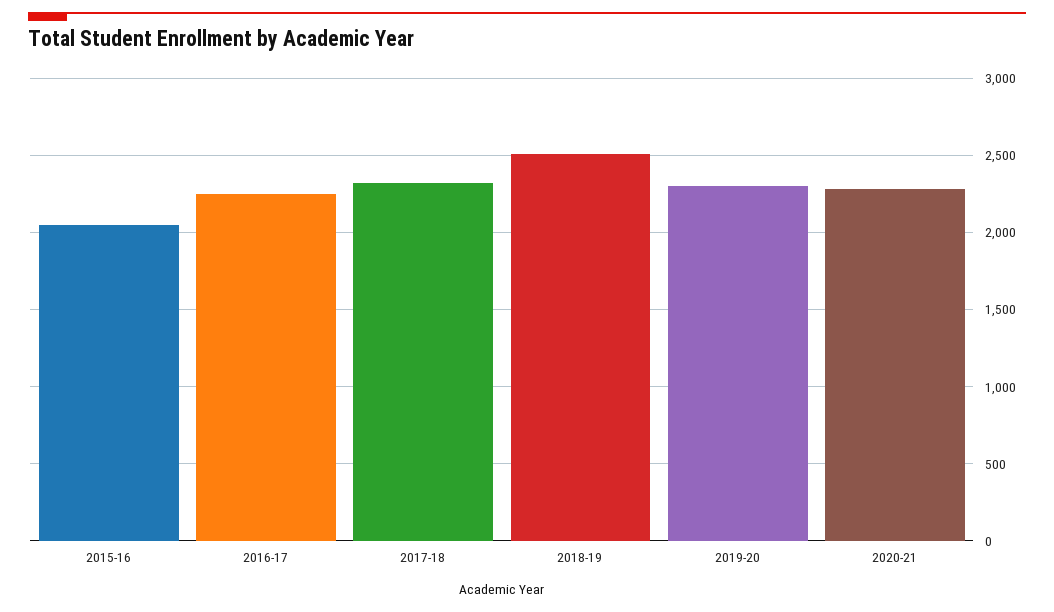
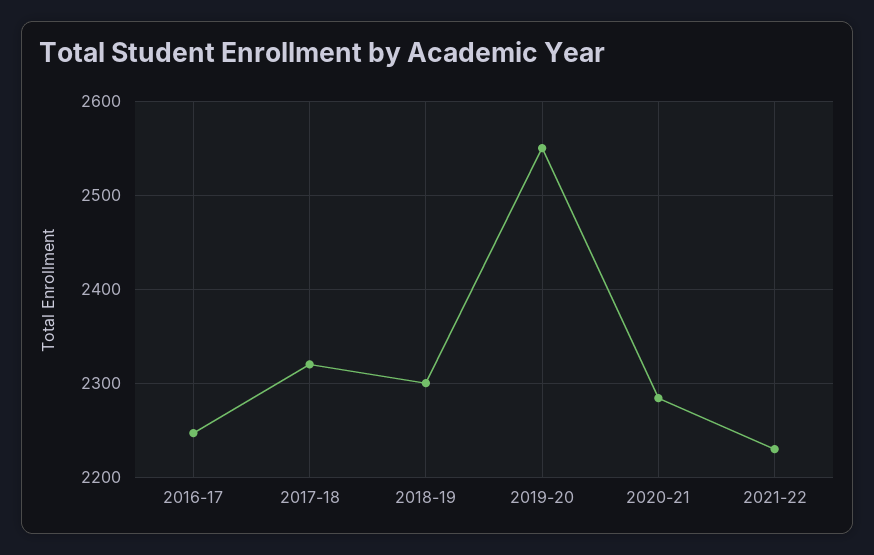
2015-16: 2050 -> none
2018-19: 2500 -> 2300
2019-20: 2300 -> 2550
2021-22: none -> 2230

